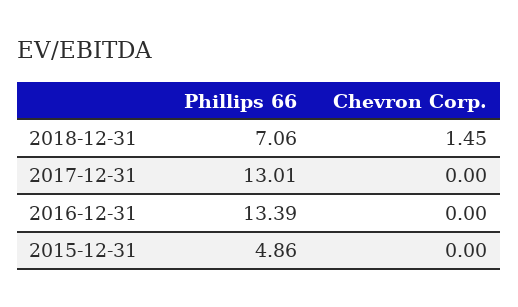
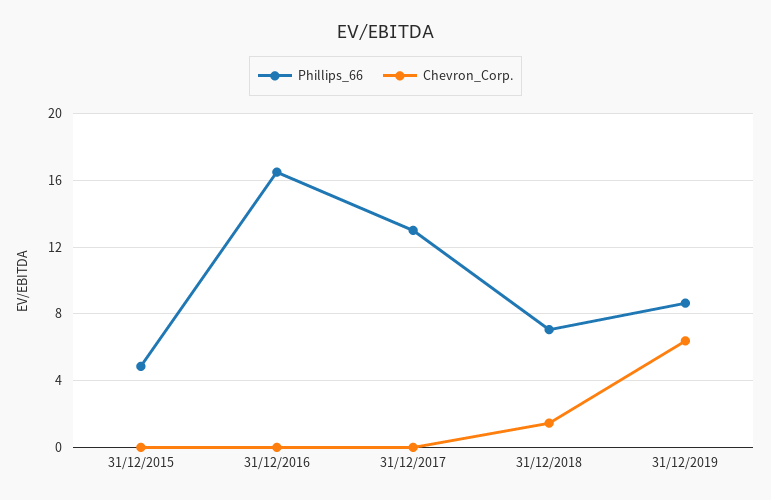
Phillips 66, 2016-12-31: 13.39 -> 16.5
Phillips 66, 31/12/2019: none -> 8.5
Chevron Corp., 31/12/2019: none -> 6.5

